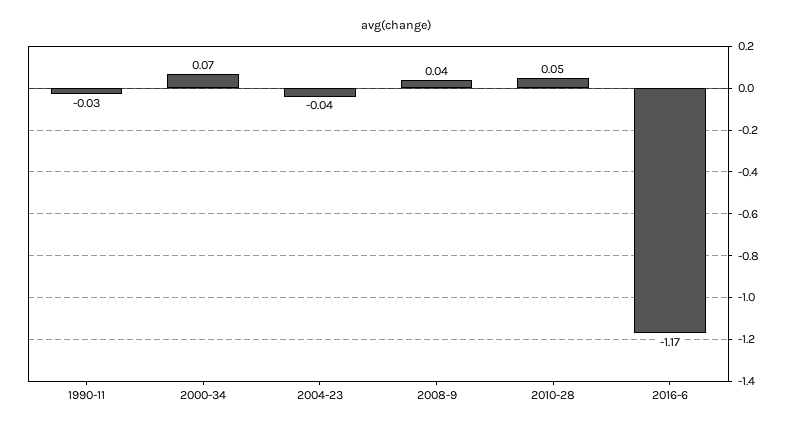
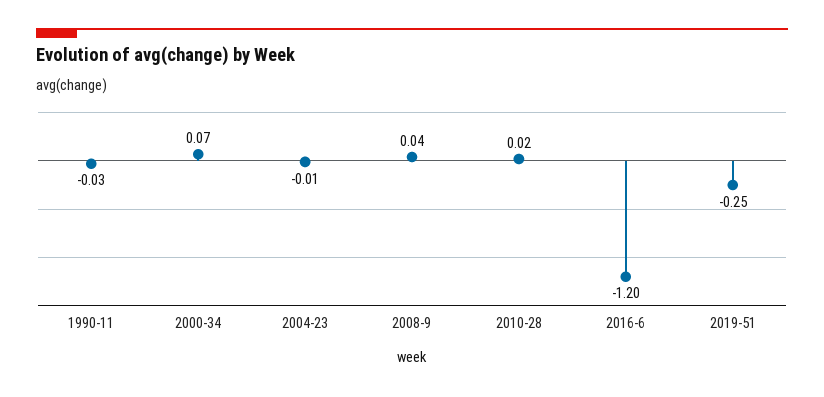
2004-23: -0.04 -> -0.01
2010-28: 0.05 -> 0.02
2016-6: -1.17 -> -1.2
2019-51: none -> -0.25

